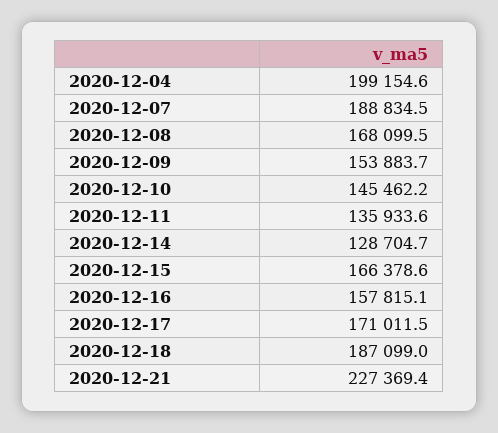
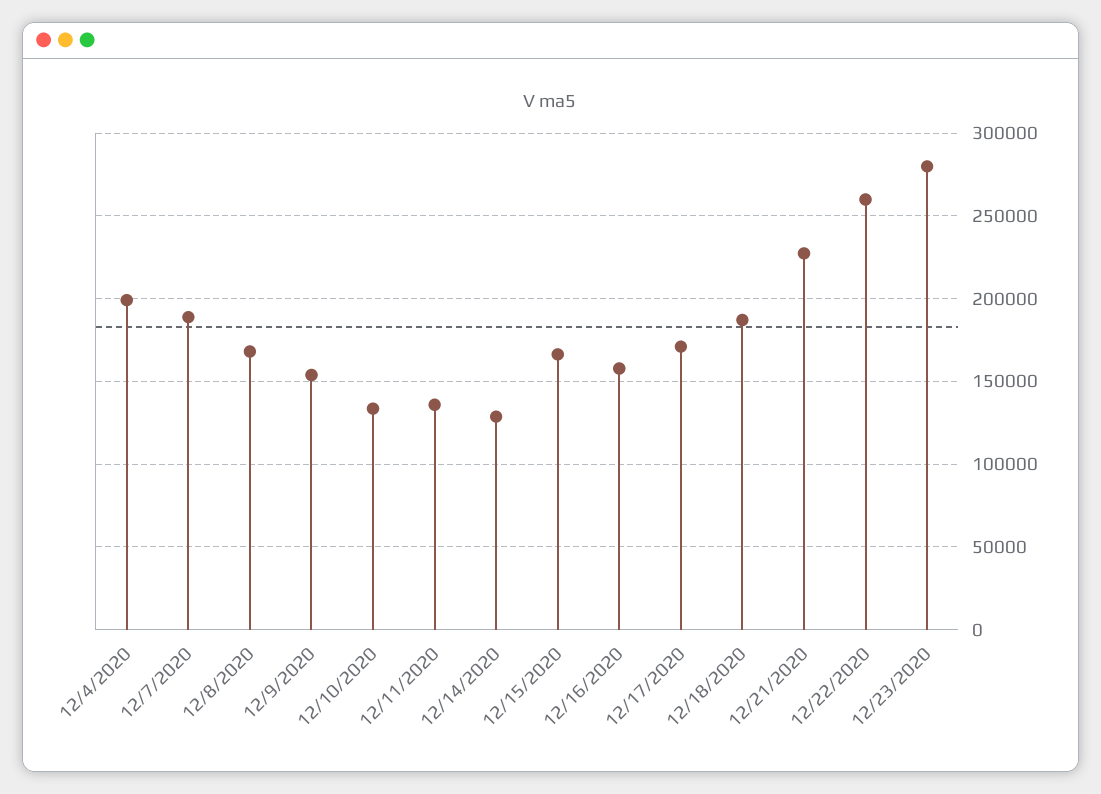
2020-12-10: 145462.2 -> 135000
12/22/2020: none -> 260000
12/23/2020: none -> 280000

